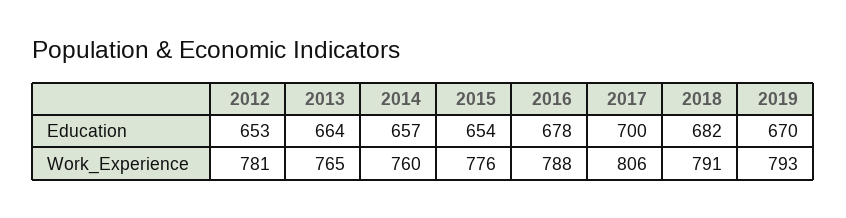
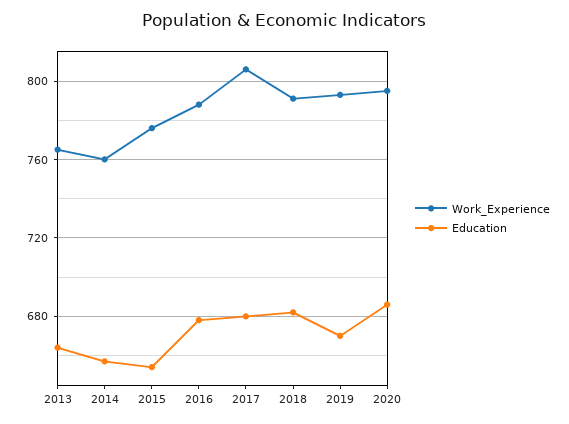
Education, 2012: 653 -> none
Education, 2017: 700 -> 680
Work_Experience, 2012: 781 -> none
Work_Experience, 2020: none -> 795
Education, 2020: none -> 685

